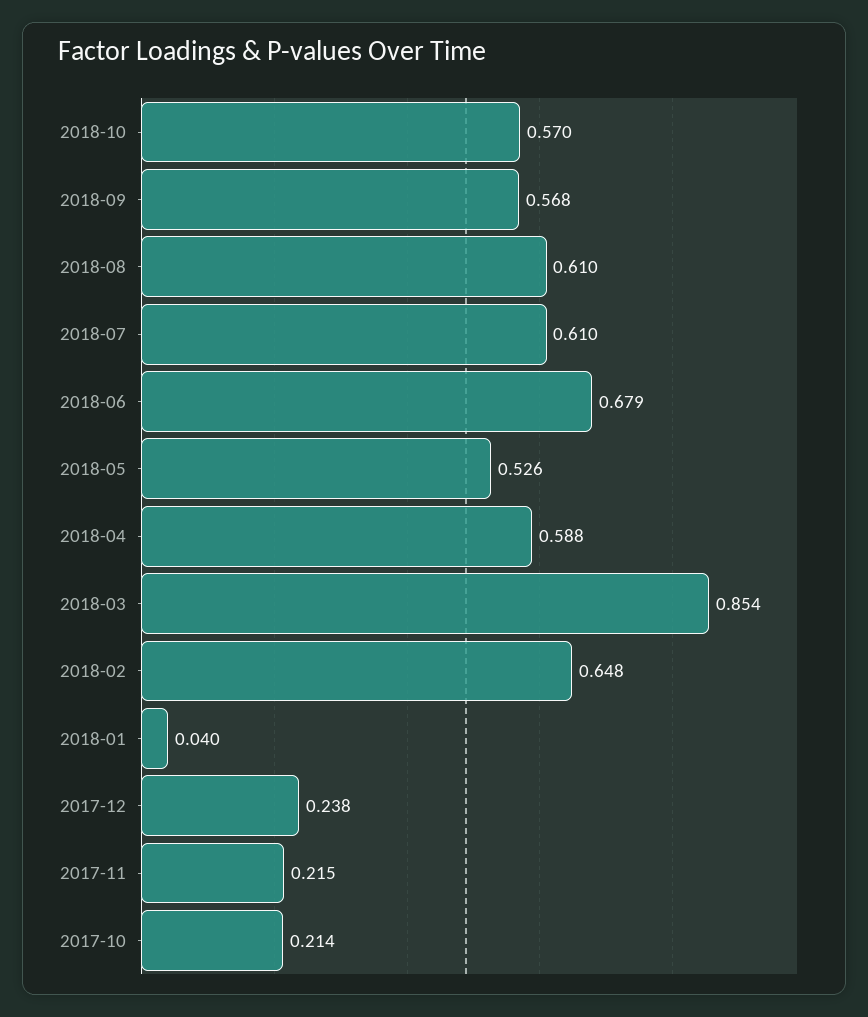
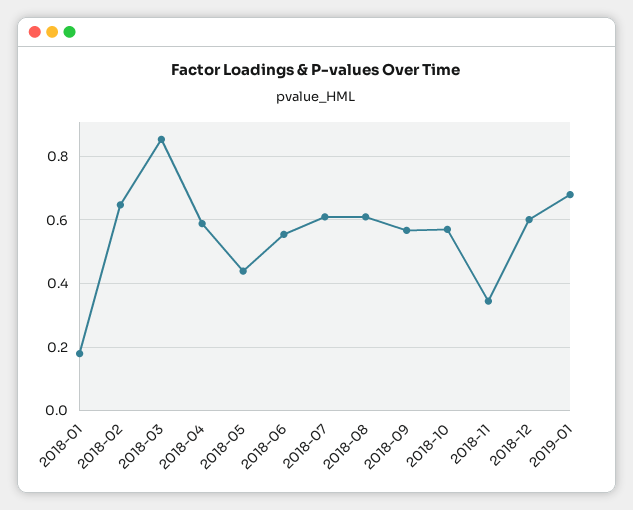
2018-06: 0.679 -> 0.56
2018-05: 0.526 -> 0.44
2018-01: 0.04 -> 0.18
2017-12: 0.238 -> none
2017-11: 0.215 -> none
2017-10: 0.214 -> none
2018-11: none -> 0.34
2018-12: none -> 0.6
2019-01: none -> 0.68

